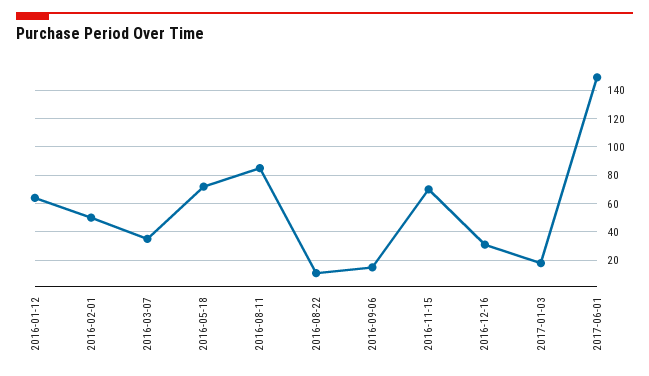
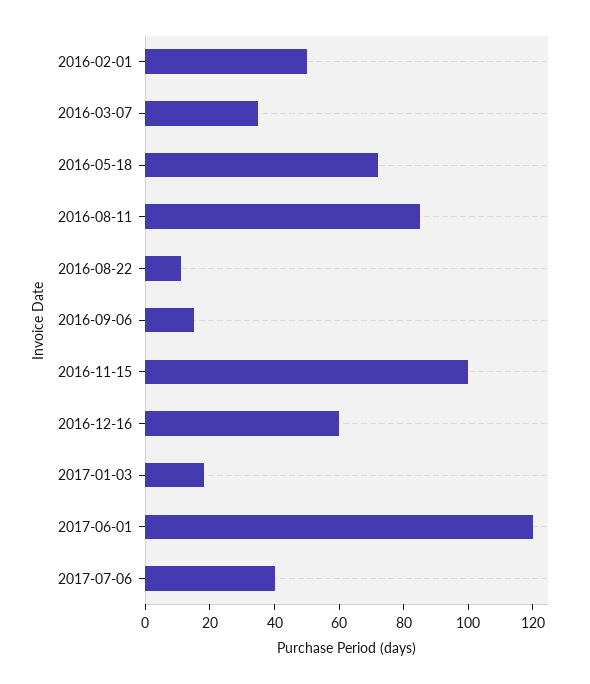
2016-01-12: 65 -> none
2016-11-15: 70 -> 100
2016-12-16: 30 -> 60
2017-06-01: 150 -> 120
2017-07-06: none -> 40

